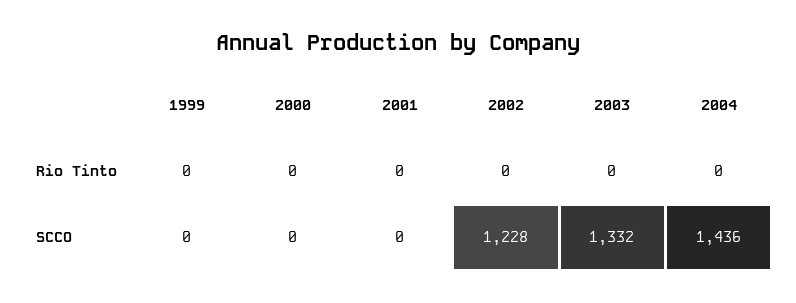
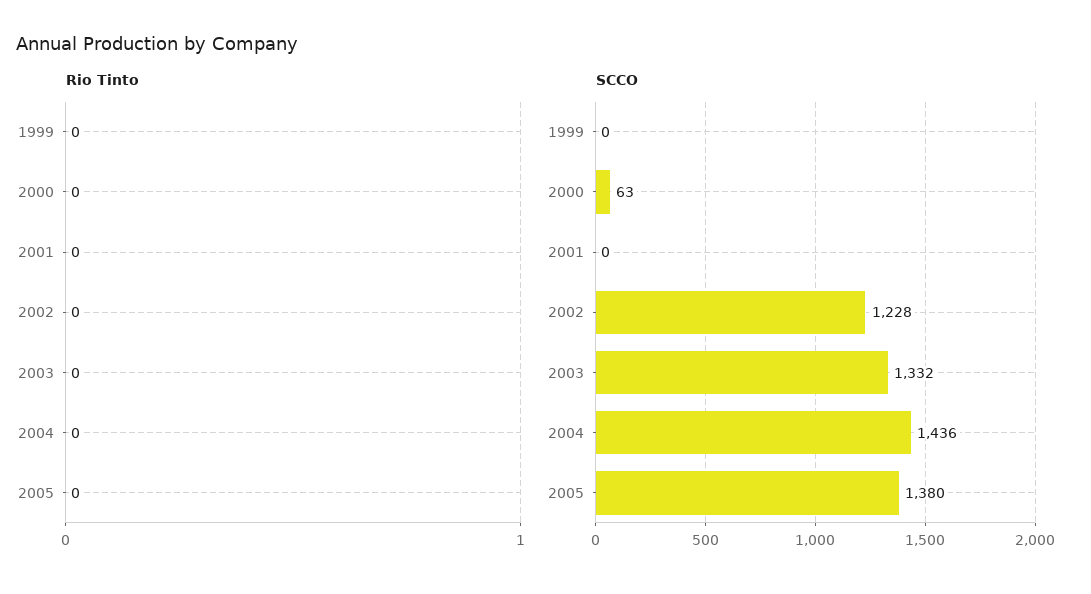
SCCO, 2000: 0 -> 63
Rio Tinto, 2005: none -> 0
SCCO, 2005: none -> 1380

